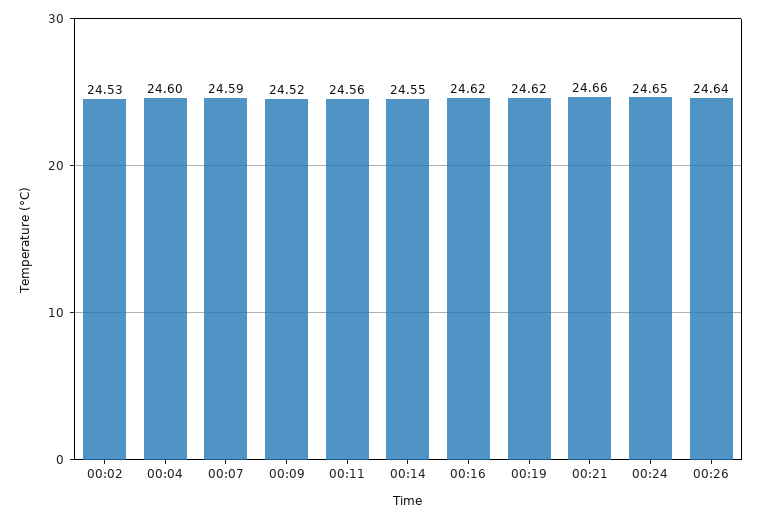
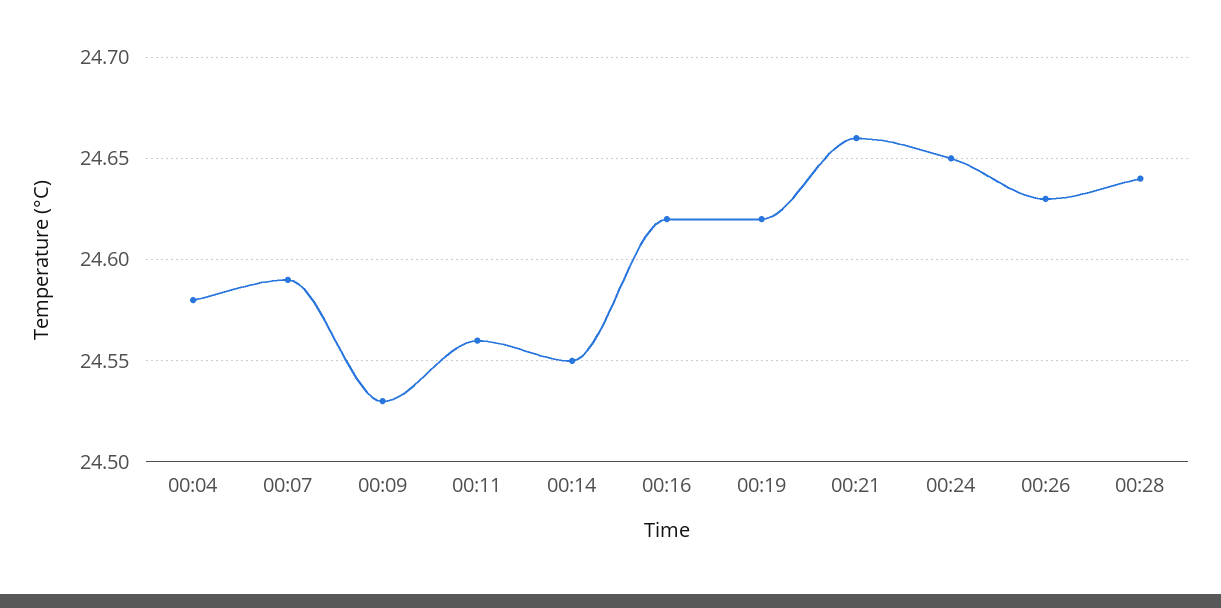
00:02: 24.53 -> none
00:04: 24.6 -> 24.58
00:09: 24.52 -> 24.53
00:26: 24.64 -> 24.63
00:28: none -> 24.64

